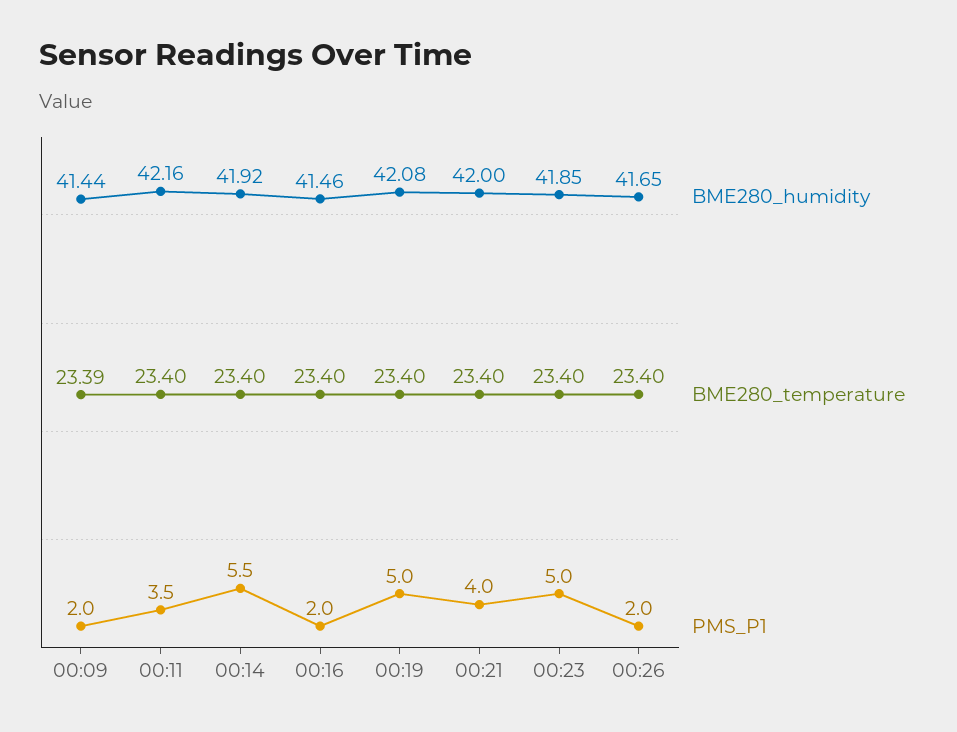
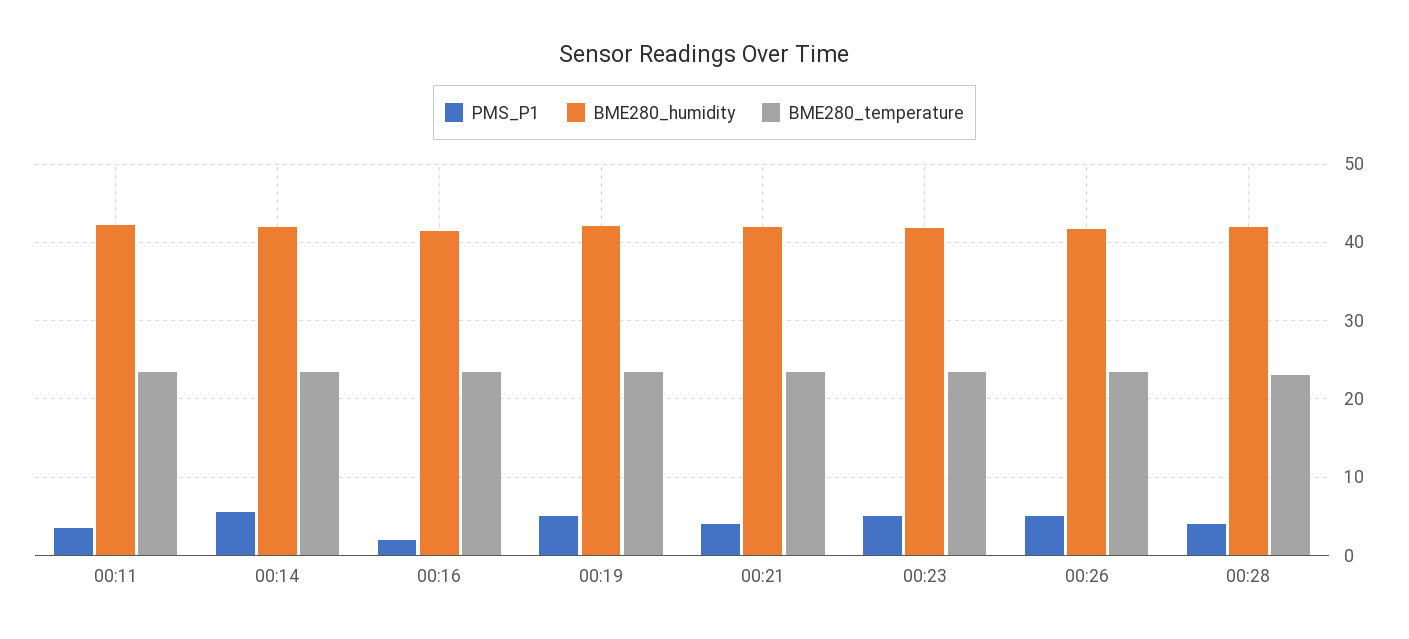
BME280_humidity, 00:09: 41.44 -> none
BME280_temperature, 00:09: 23.39 -> none
PMS_P1, 00:09: 2 -> none
PMS_P1, 00:26: 2 -> 5
PMS_P1, 00:28: none -> 4
BME280_humidity, 00:28: none -> 42
BME280_temperature, 00:28: none -> 23

